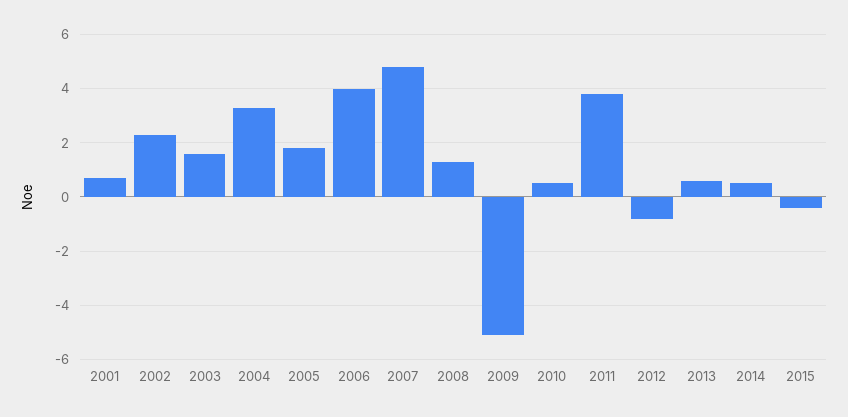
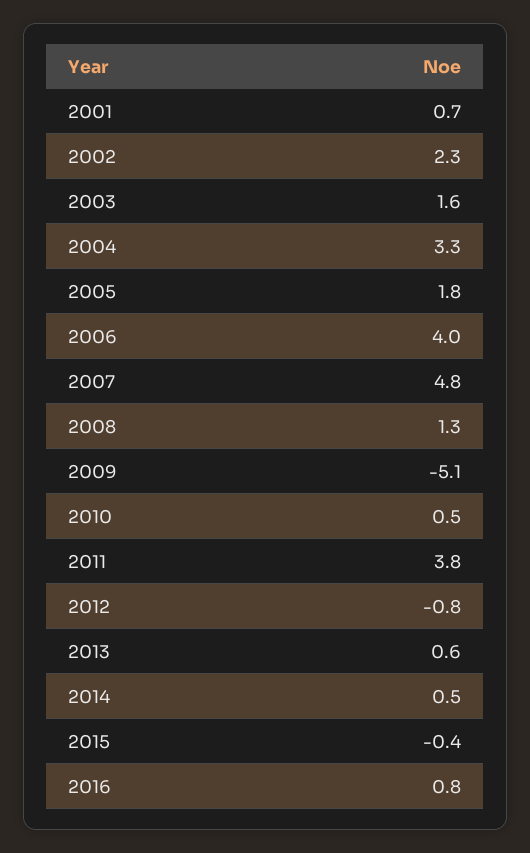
2016: none -> 0.8

